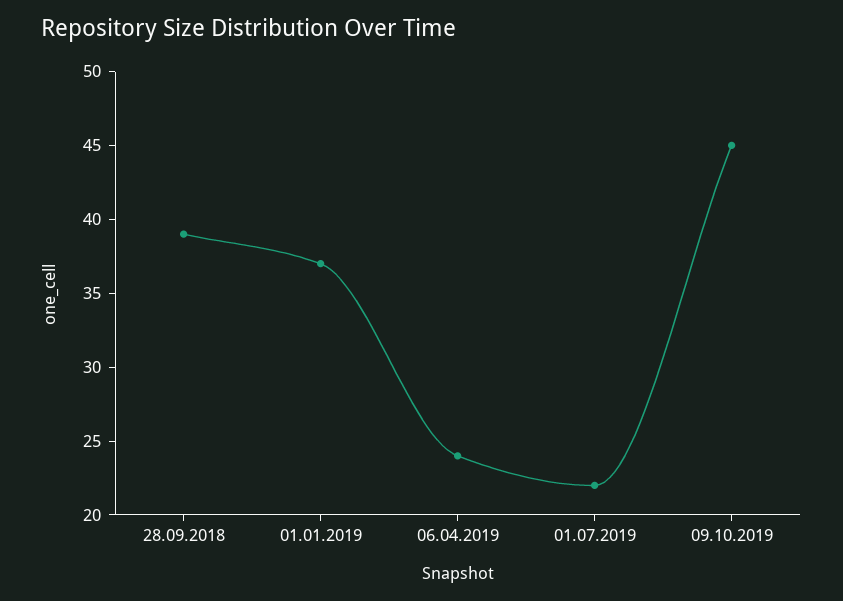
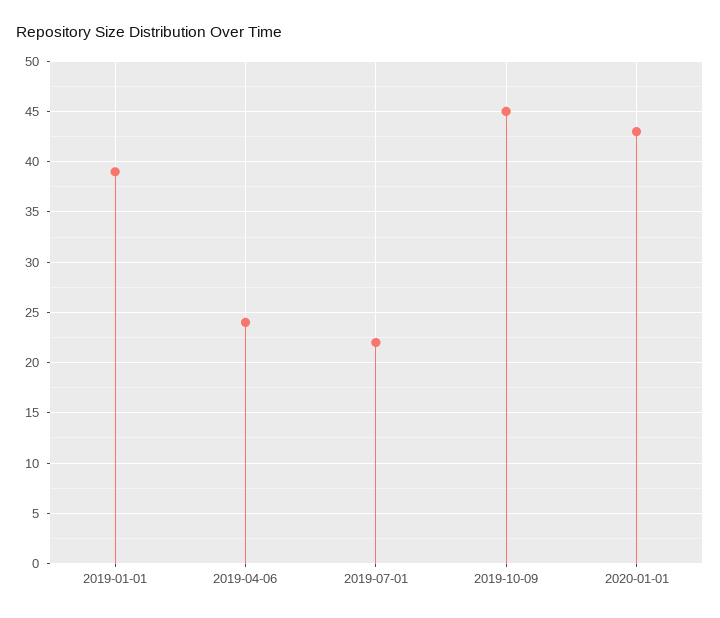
28.09.2018: 39 -> none
01.01.2019: 37 -> 39
2020-01-01: none -> 43

